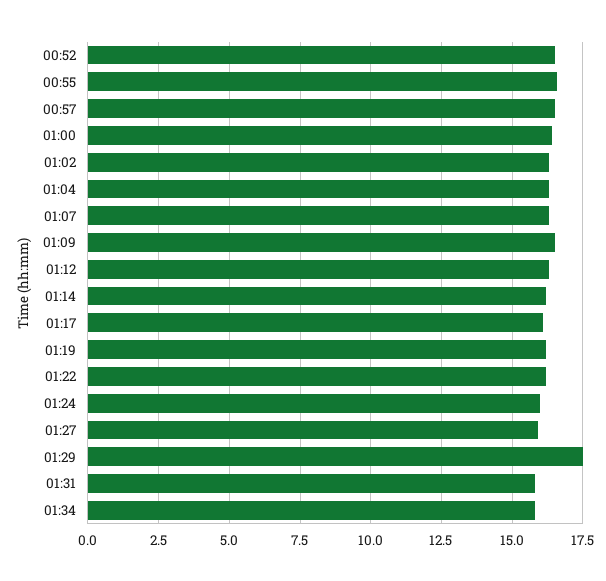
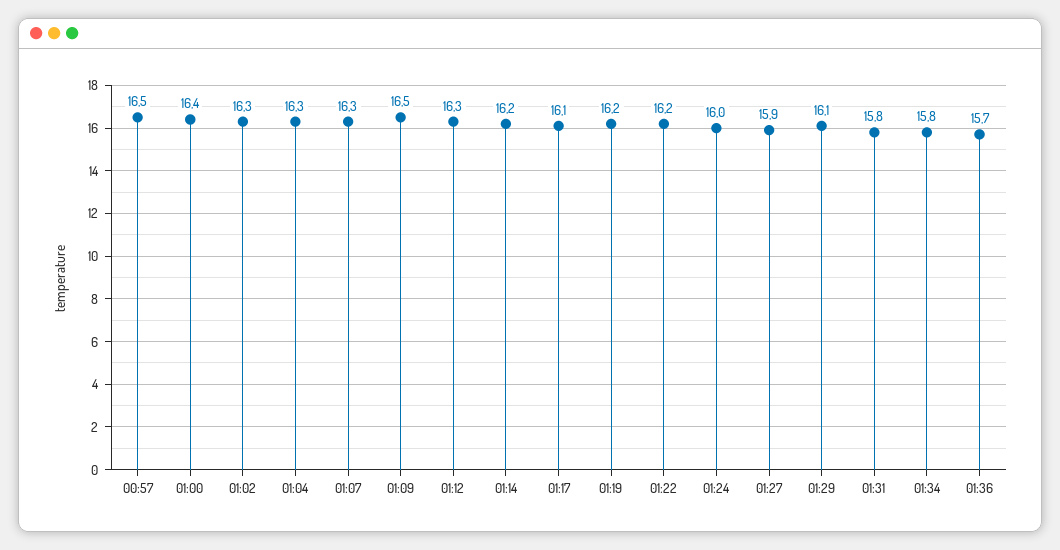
00:52: 16.5 -> none
00:55: 16.5 -> none
01:29: 17.5 -> 16.1
01:36: none -> 15.7

